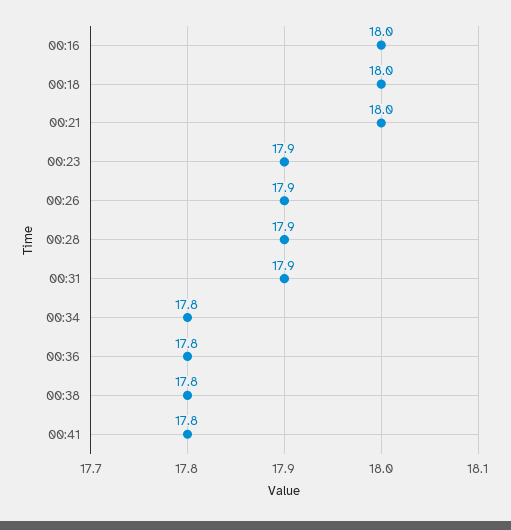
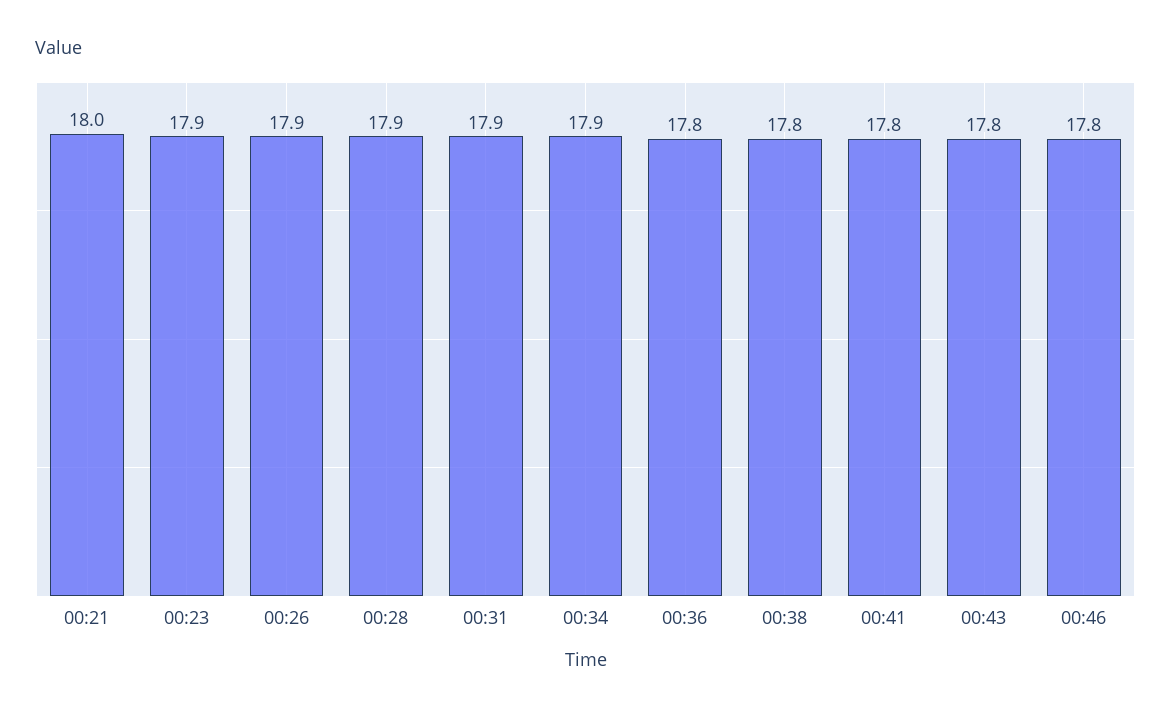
00:16: 18 -> none
00:18: 18 -> none
00:34: 17.8 -> 17.9
00:43: none -> 17.8
00:46: none -> 17.8

